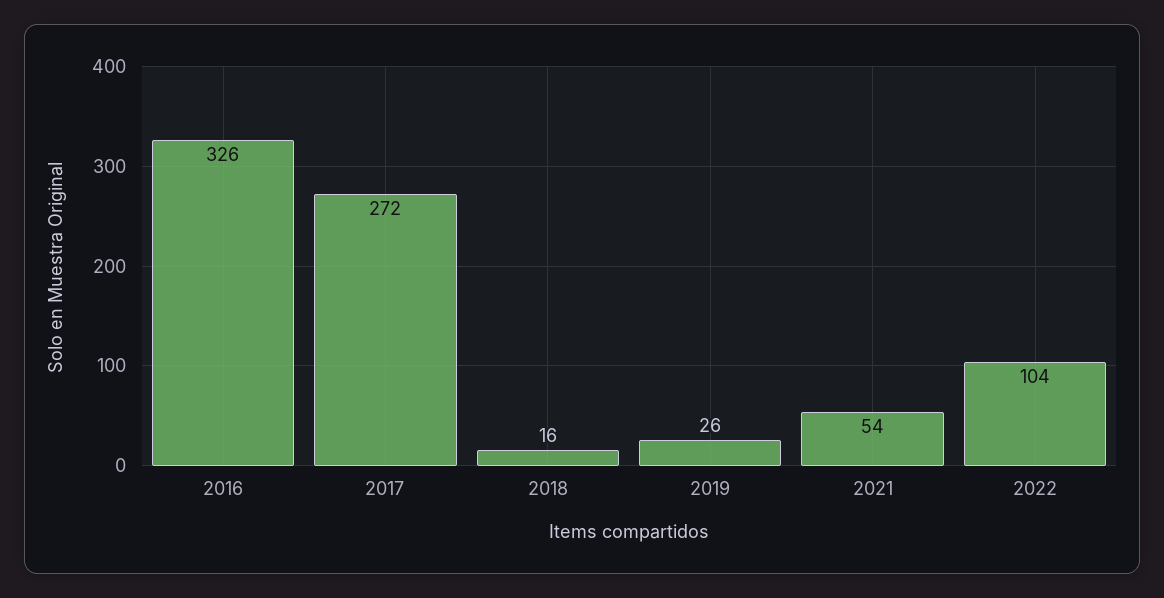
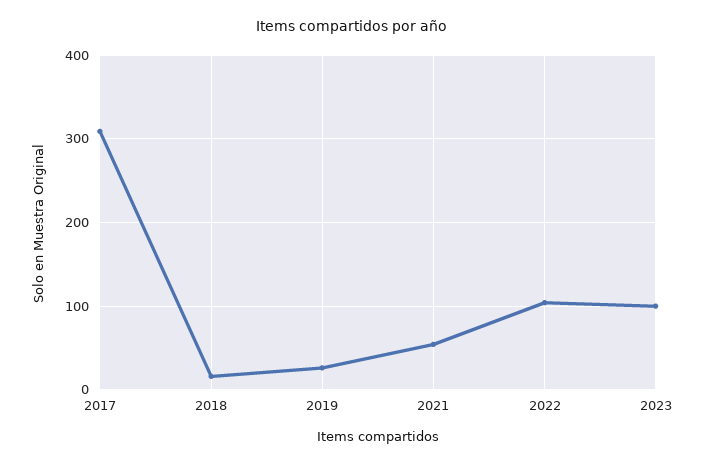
2016: 326 -> none
2017: 272 -> 310
2023: none -> 100

